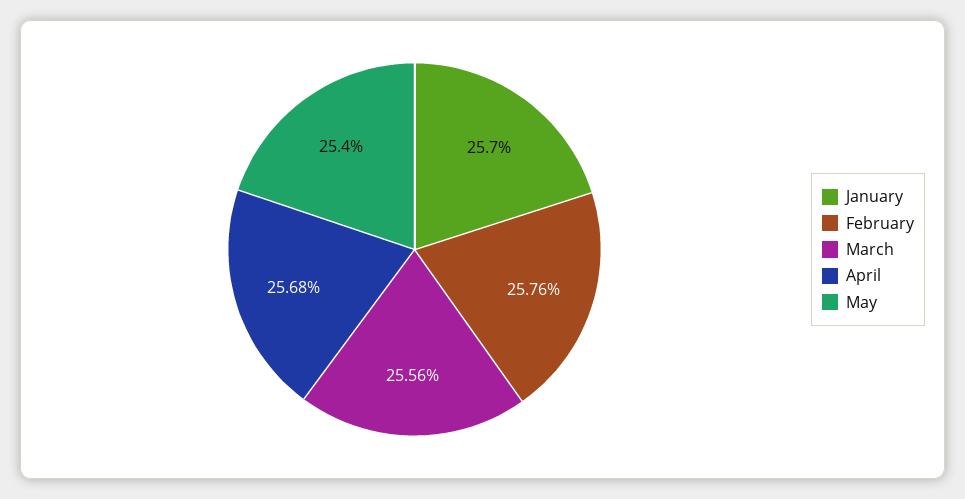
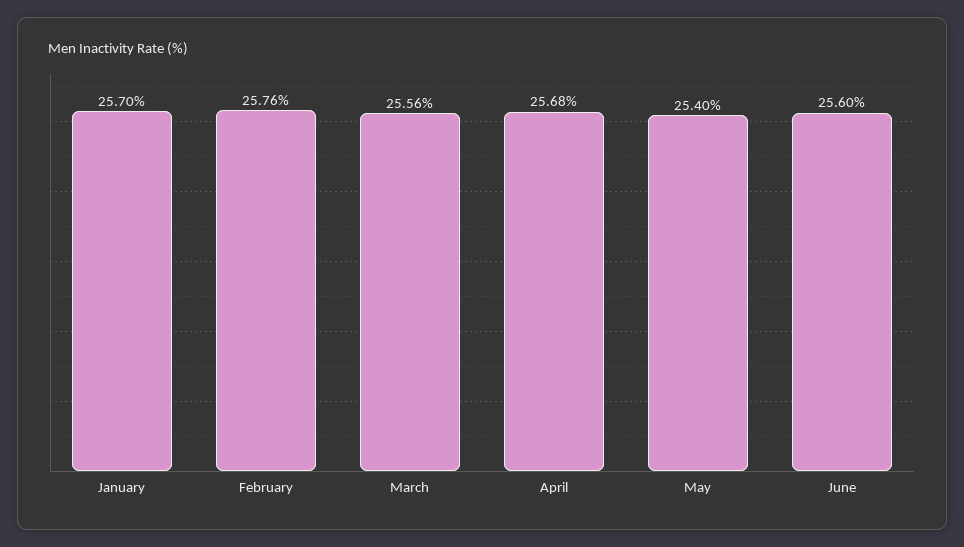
June: none -> 25.6

